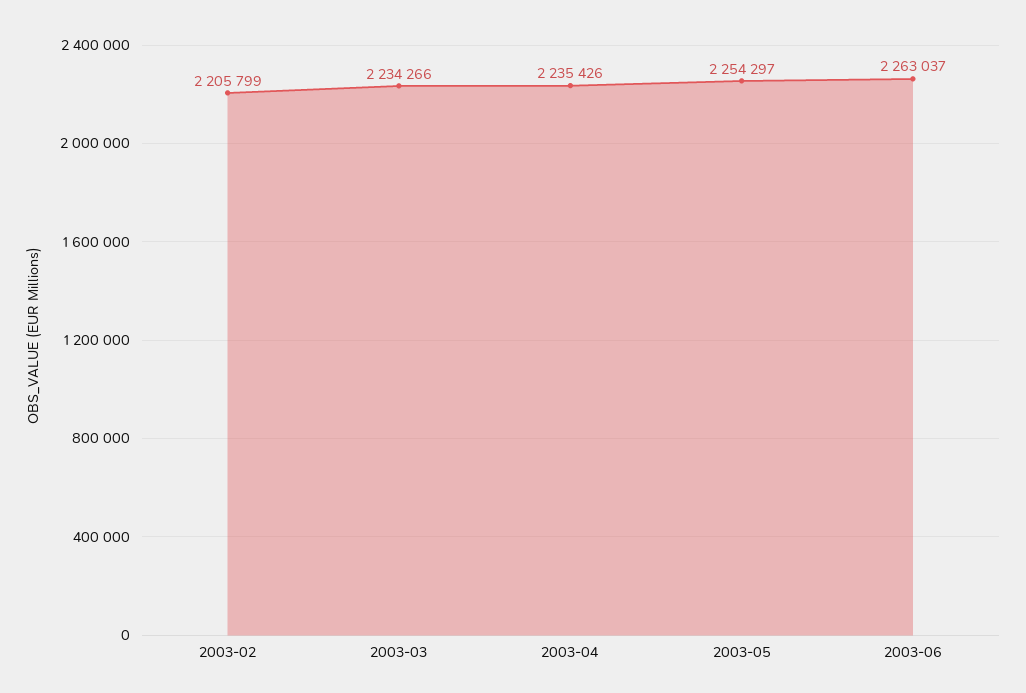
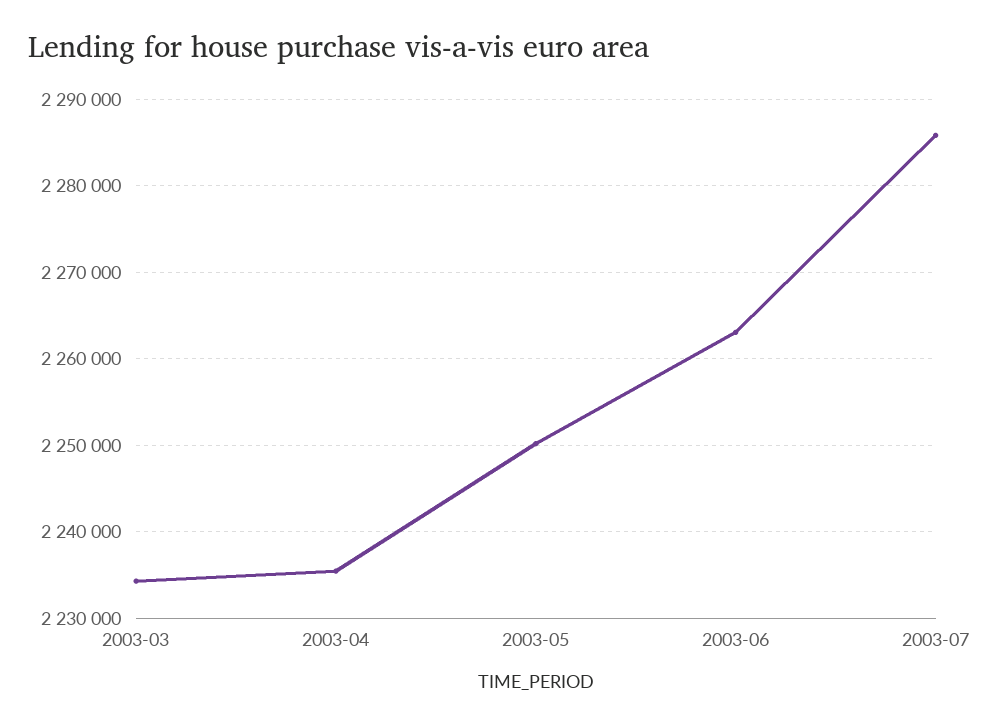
2003-02: 2205799 -> none
2003-05: 2254297 -> 2250000
2003-07: none -> 2286000

